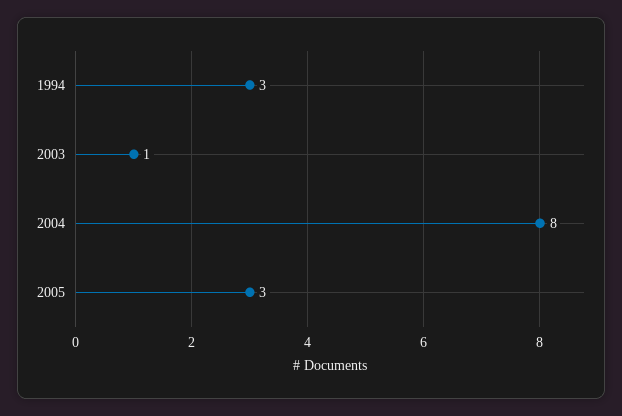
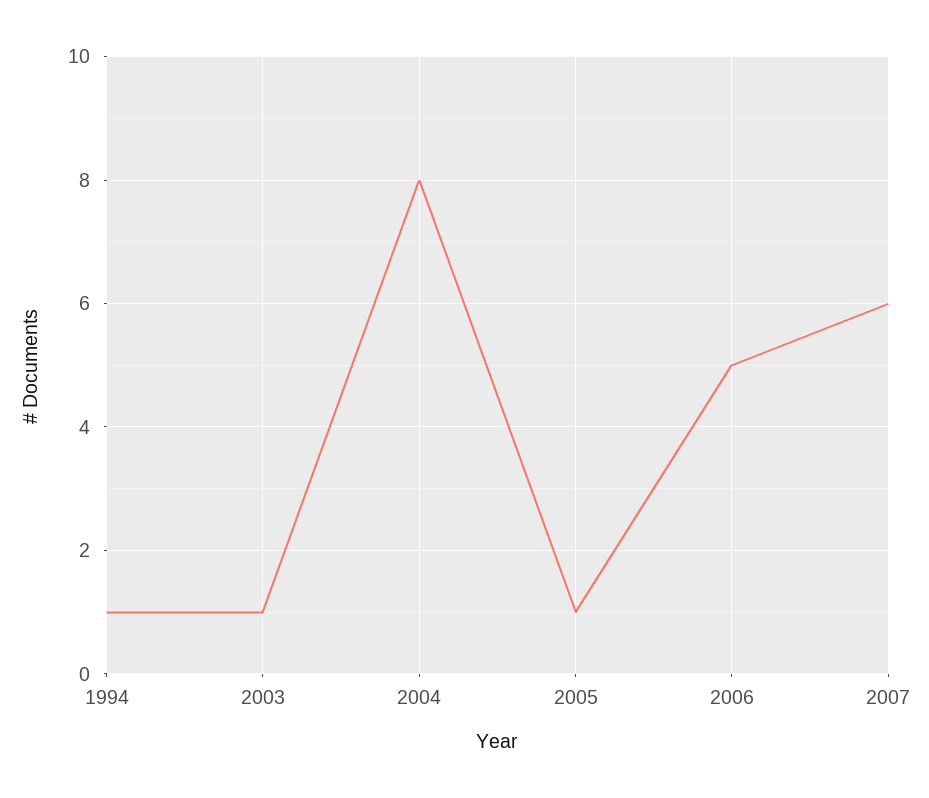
1994: 3 -> 1
2005: 3 -> 1
2006: none -> 5
2007: none -> 6

